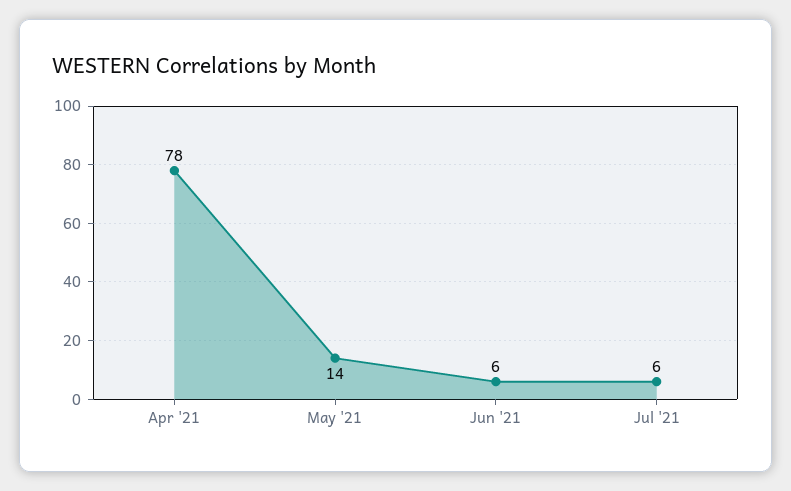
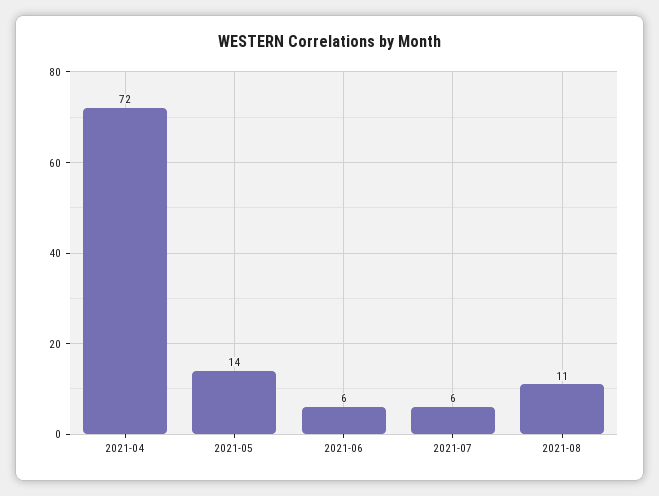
Apr '21: 78 -> 72
2021-08: none -> 11

